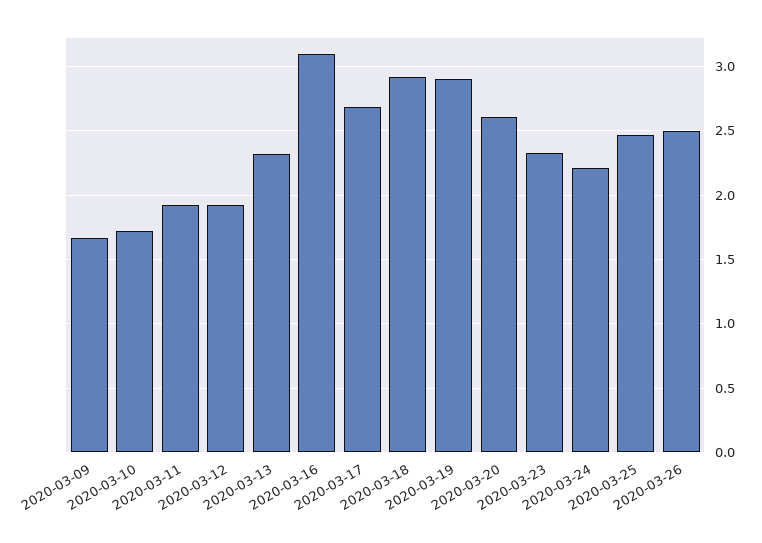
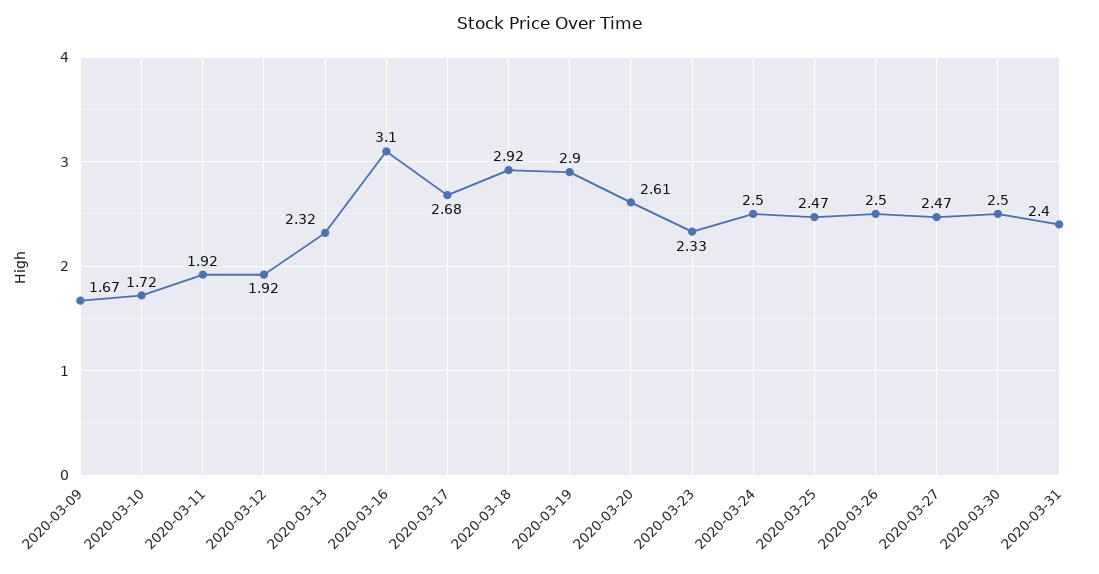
2020-03-24: 2.2 -> 2.5
2020-03-27: none -> 2.47
2020-03-30: none -> 2.5
2020-03-31: none -> 2.4

